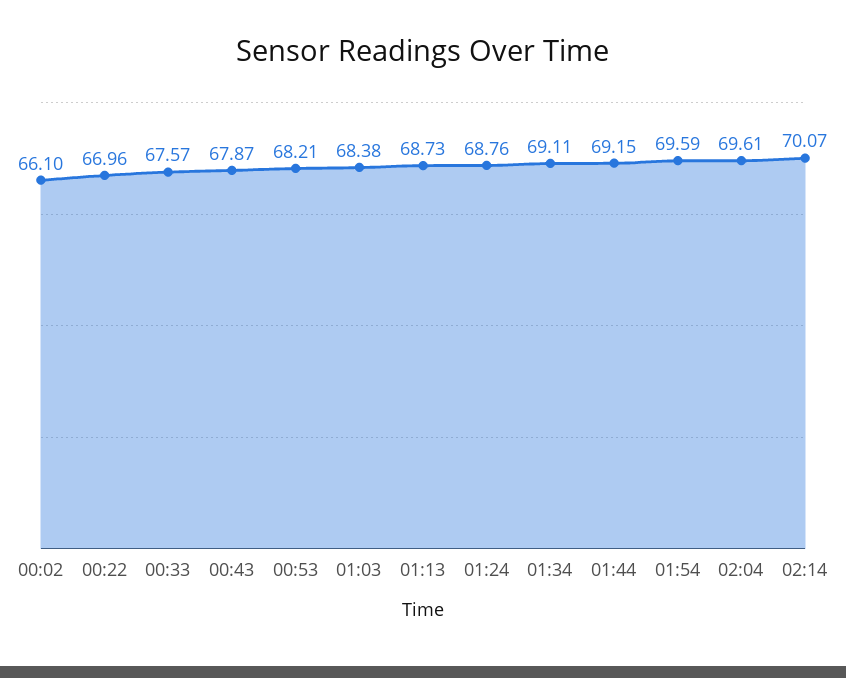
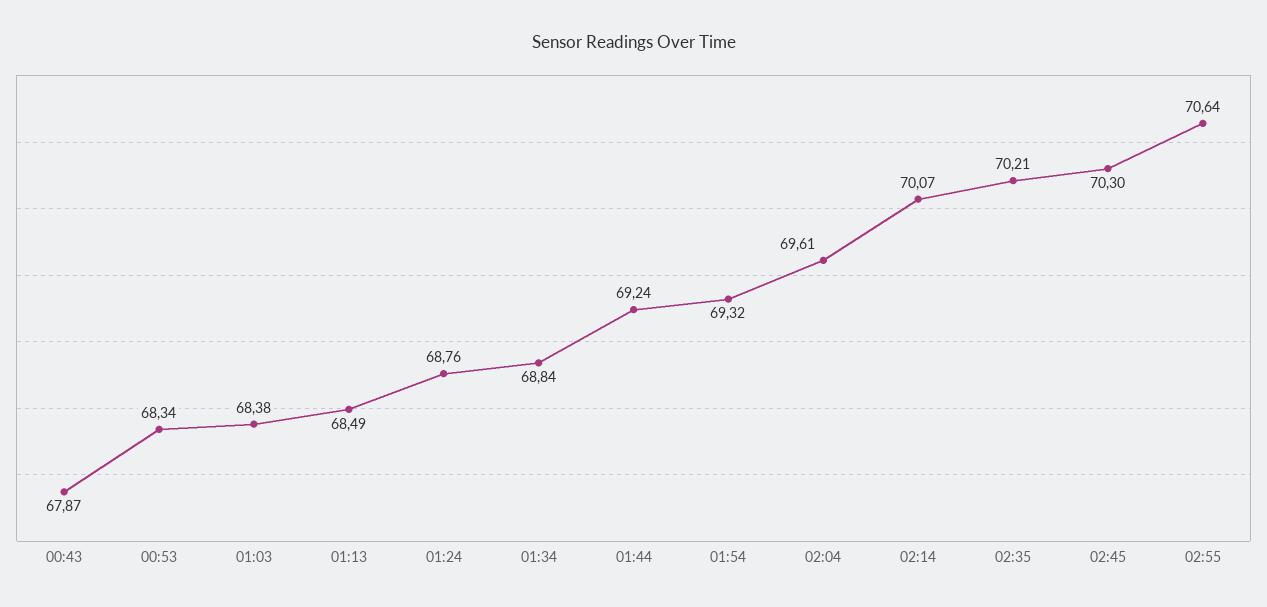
00:02: 66.1 -> none
00:22: 66.96 -> none
00:33: 67.57 -> none
00:53: 68.21 -> 68.34
01:13: 68.73 -> 68.49
01:34: 69.11 -> 68.84
01:44: 69.15 -> 69.24
01:54: 69.59 -> 69.32
02:35: none -> 70.21
02:45: none -> 70.3
02:55: none -> 70.64

